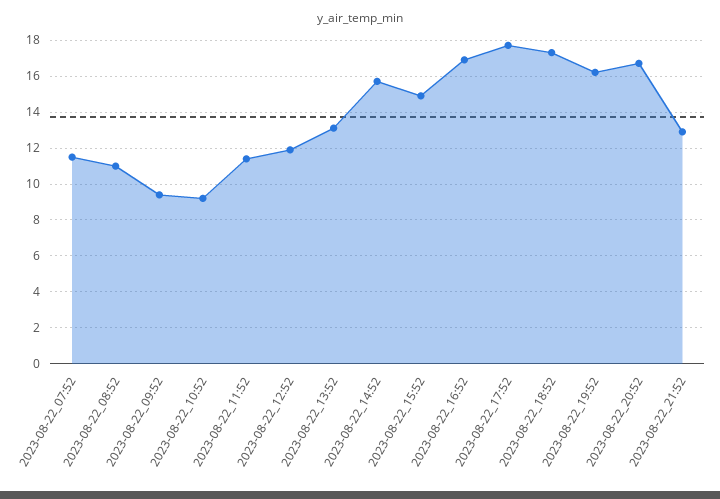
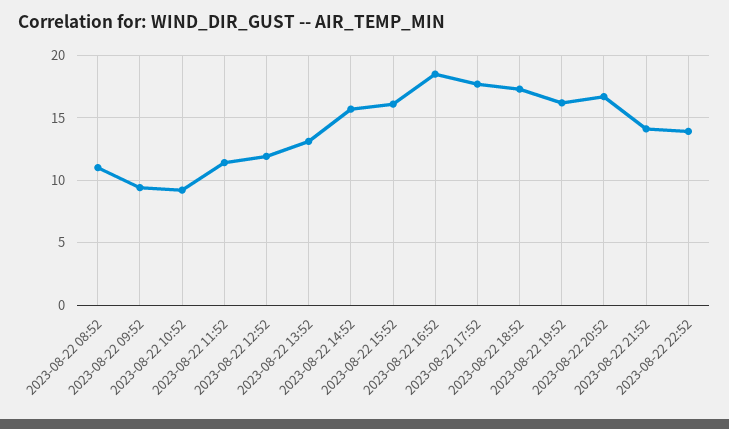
2023-08-22_07:52: 11.5 -> none
2023-08-22_15:52: 15 -> 16
2023-08-22_16:52: 17 -> 18.5
2023-08-22_21:52: 13 -> 14
2023-08-22 22:52: none -> 14

